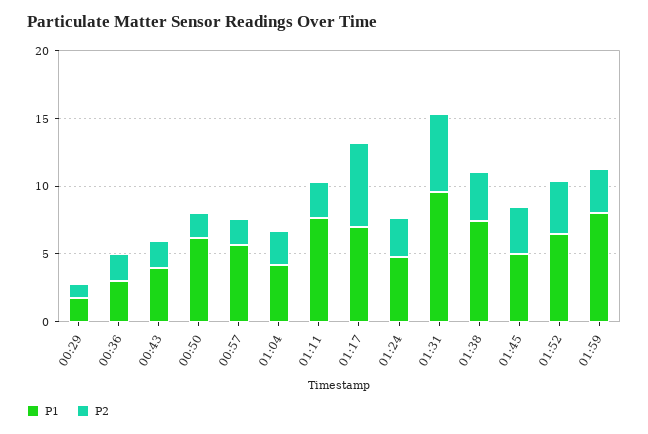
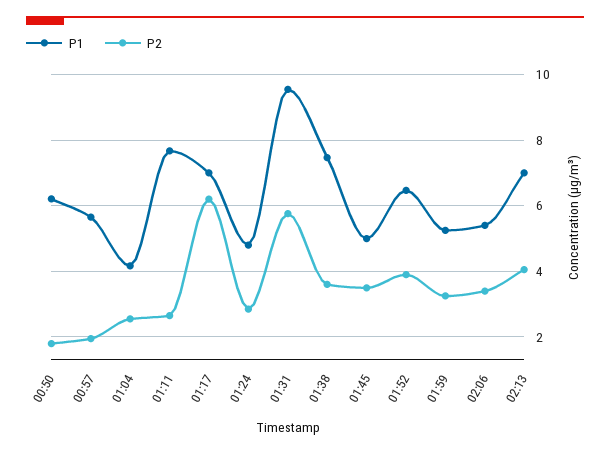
P1, 00:29: 2 -> none
P2, 00:29: 1 -> none
P1, 00:36: 3 -> none
P2, 00:36: 2 -> none
P1, 00:43: 4 -> none
P2, 00:43: 2 -> none
P1, 01:59: 8 -> 5.2
P1, 02:06: none -> 5.4
P2, 02:06: none -> 3.4
P1, 02:13: none -> 7
P2, 02:13: none -> 4

